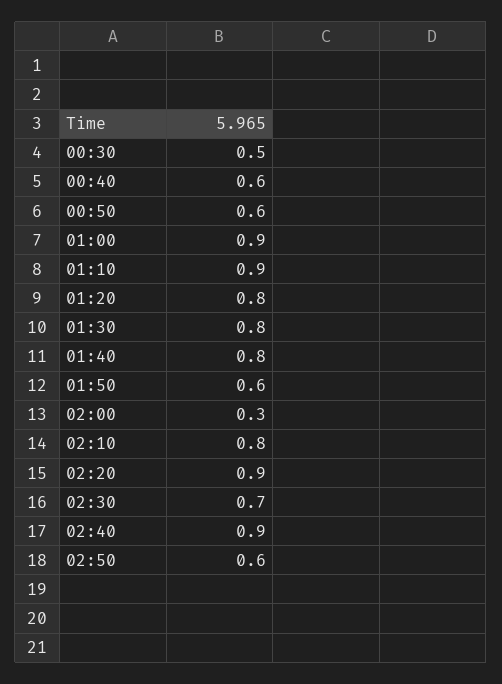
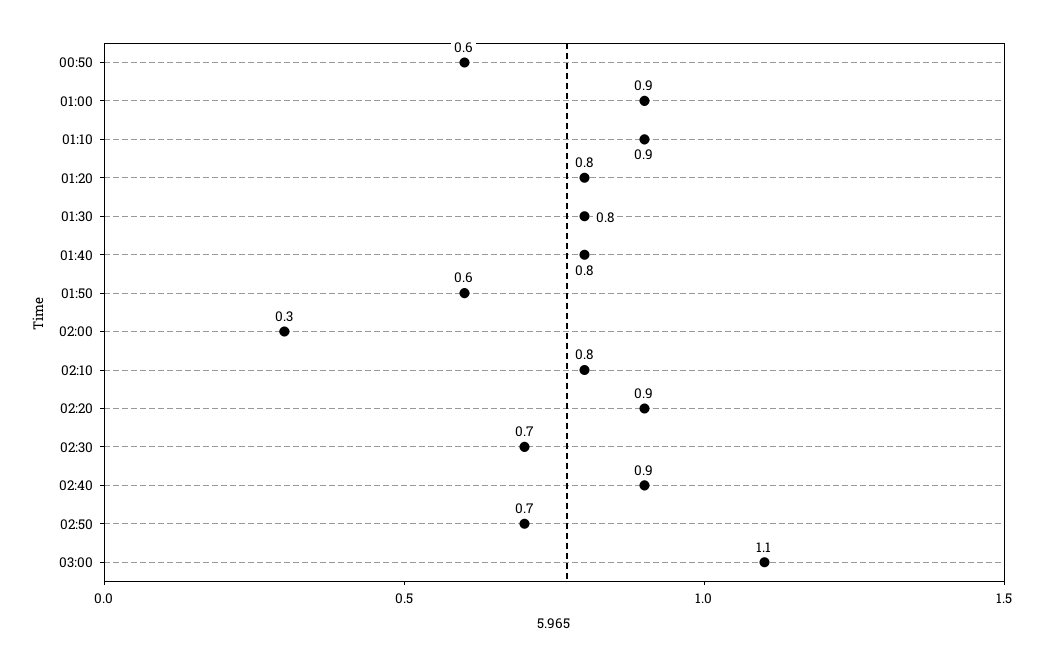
00:30: 0.5 -> none
00:40: 0.6 -> none
02:50: 0.6 -> 0.7
03:00: none -> 1.1

